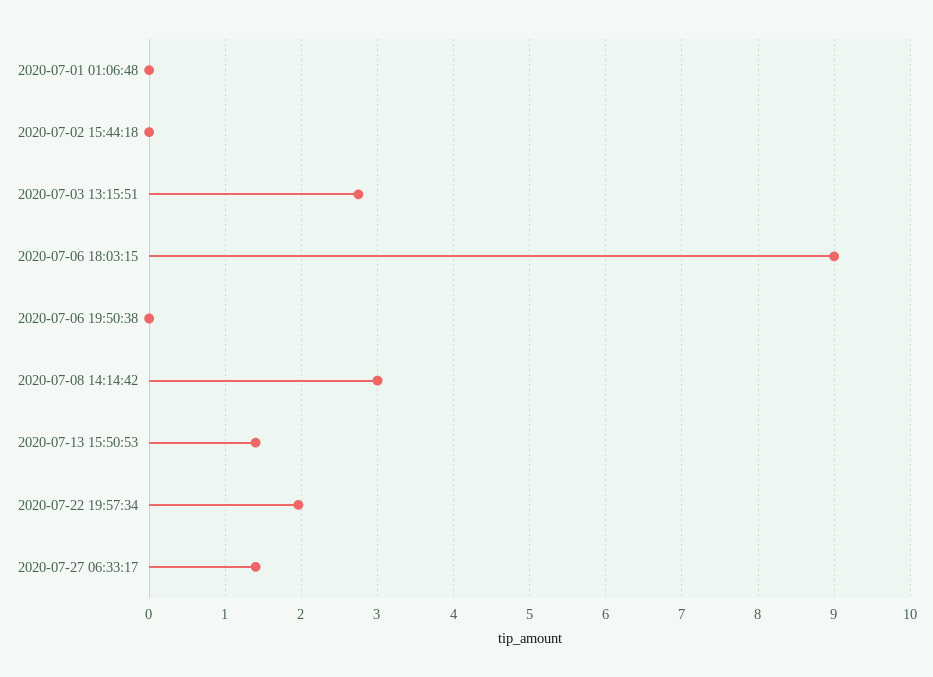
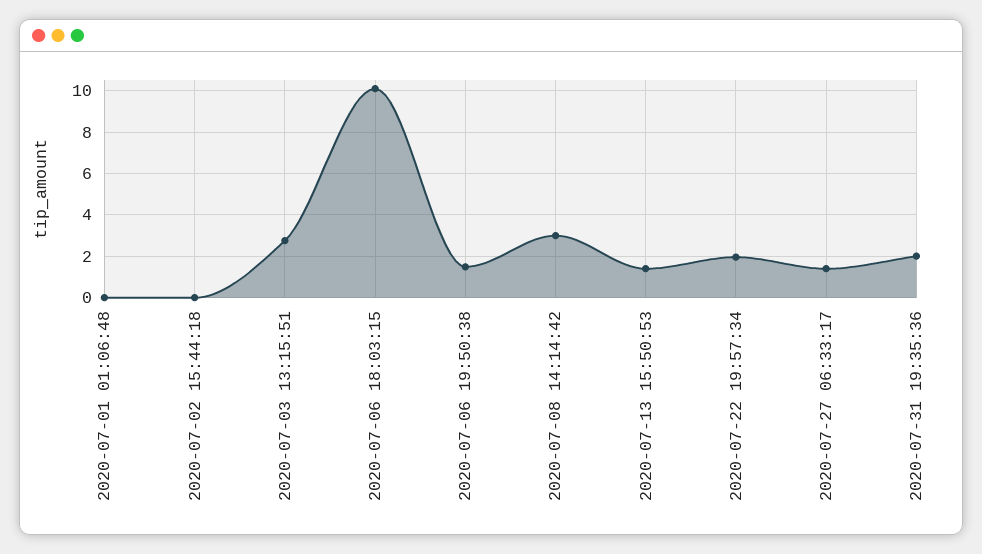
2020-07-06 18:03:15: 9 -> 10
2020-07-06 19:50:38: 0 -> 1.5
2020-07-31 19:35:36: none -> 2

